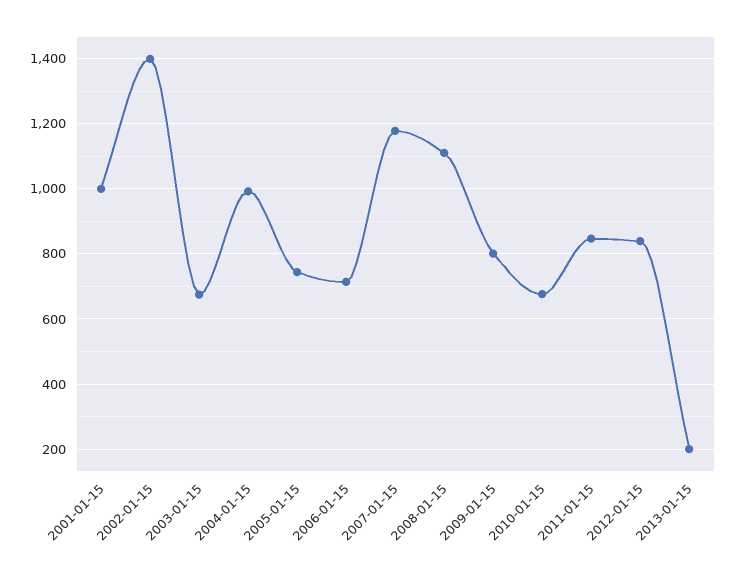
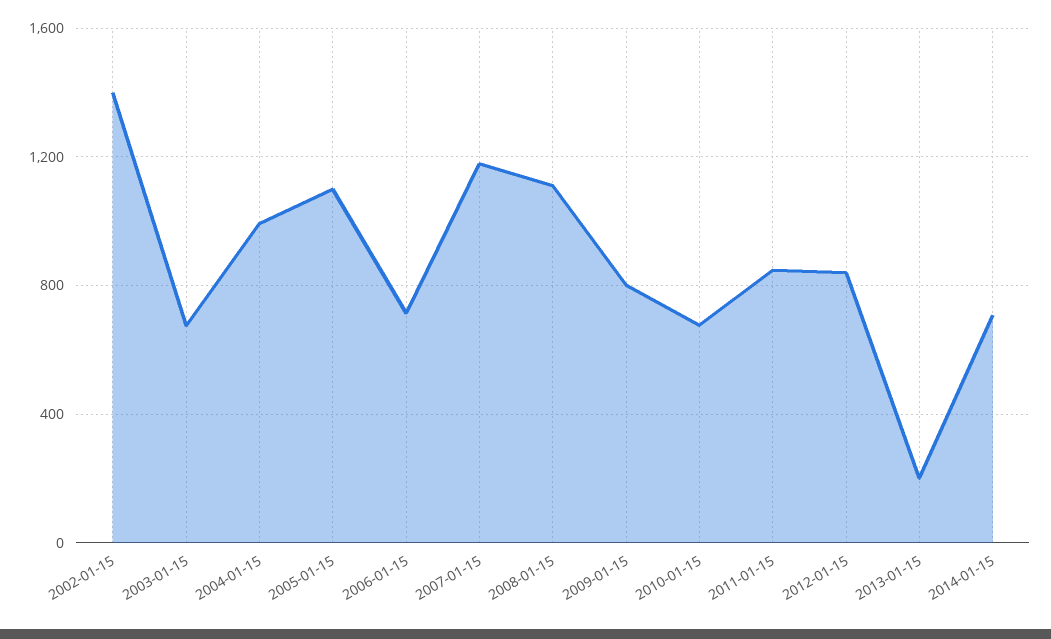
2001-01-15: 1000 -> none
2005-01-15: 740 -> 1100
2014-01-15: none -> 700

